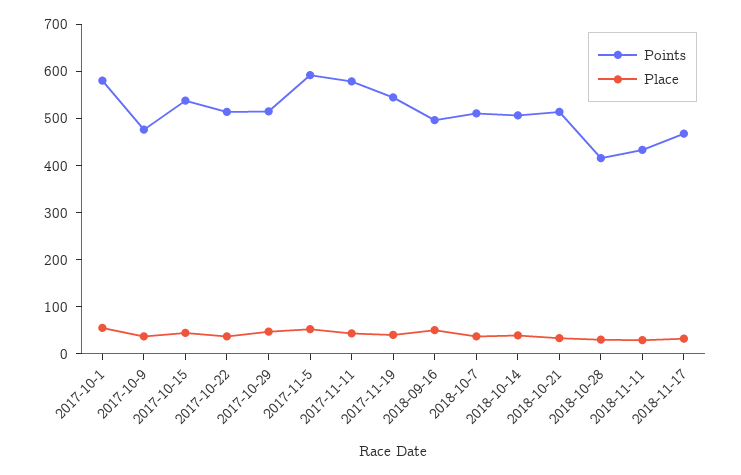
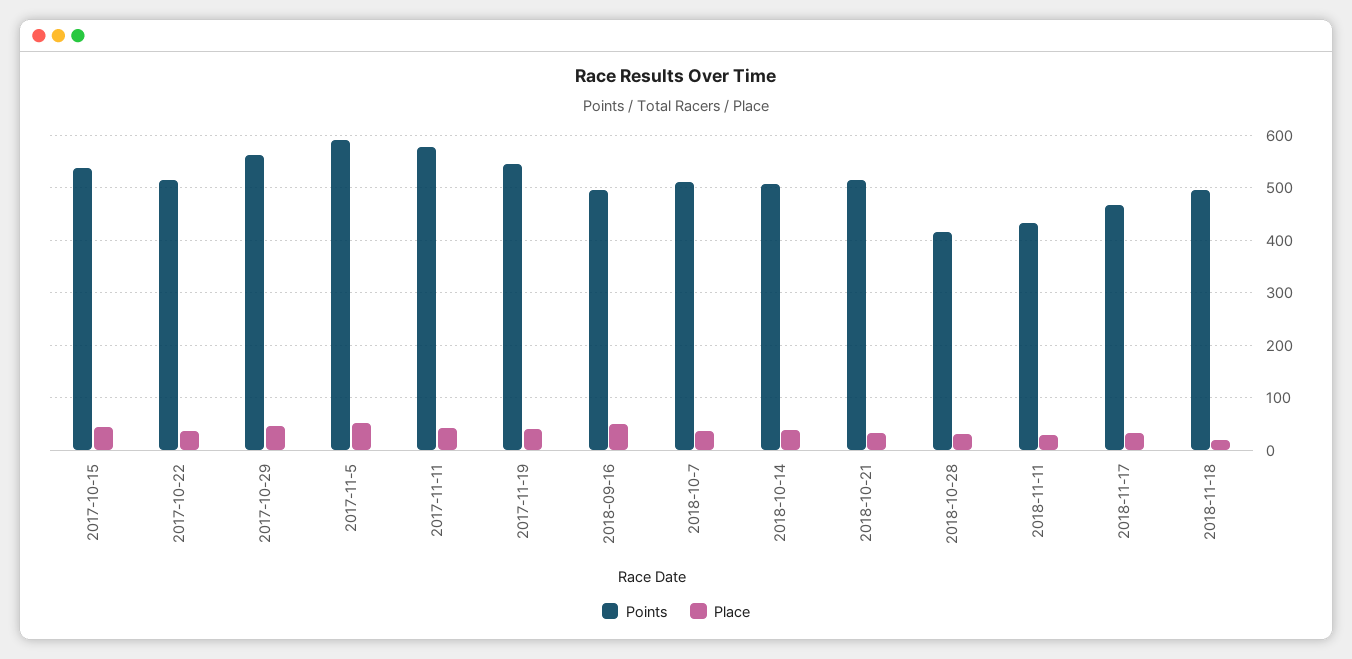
Points, 2017-10-1: 580 -> none
Place, 2017-10-1: 60 -> none
Points, 2017-10-9: 480 -> none
Place, 2017-10-9: 40 -> none
Points, 2017-10-29: 520 -> 560
Points, 2018-11-18: none -> 500
Place, 2018-11-18: none -> 20

